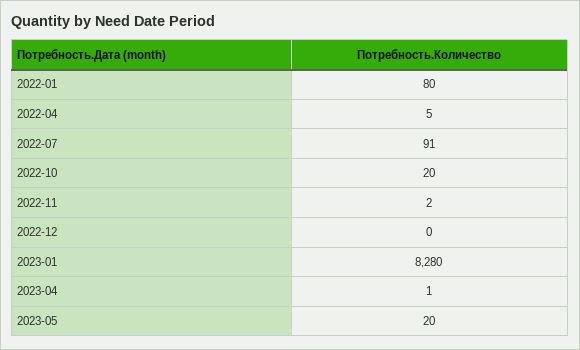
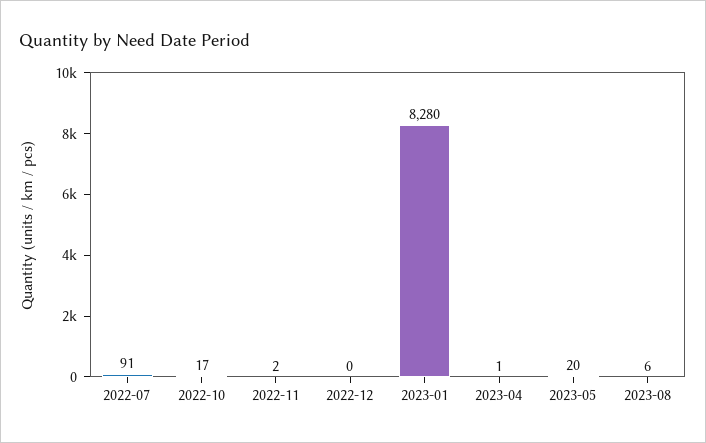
2022-01: 80 -> none
2022-04: 5 -> none
2022-10: 20 -> 17
2023-08: none -> 6

